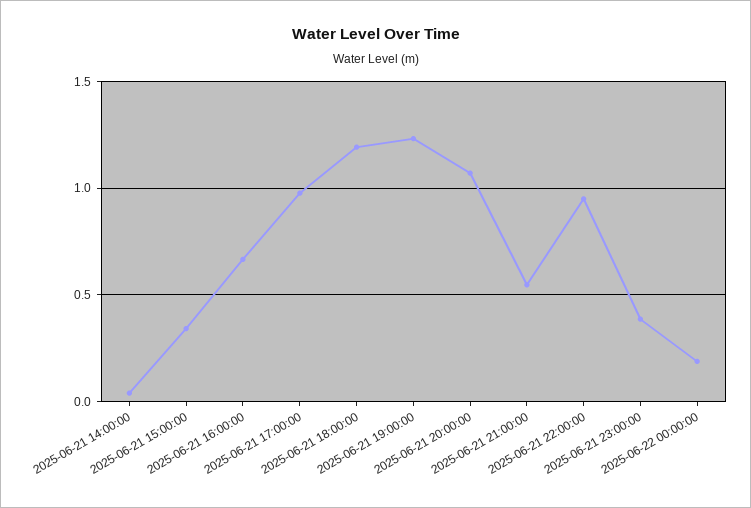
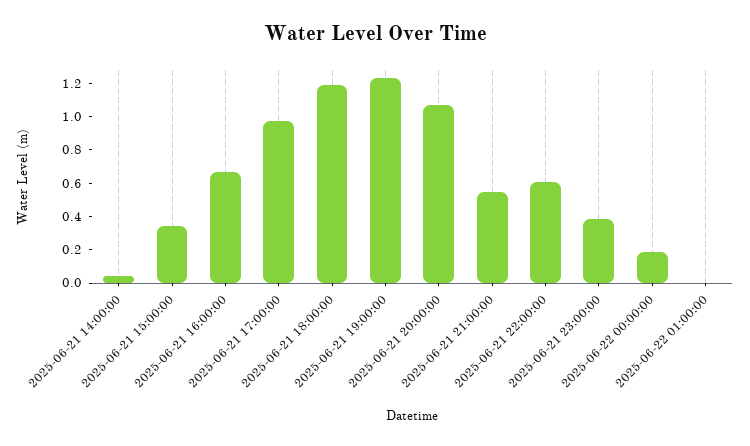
2025-06-21 22:00:00: 0.95 -> 0.6
2025-06-22 01:00:00: none -> 0

